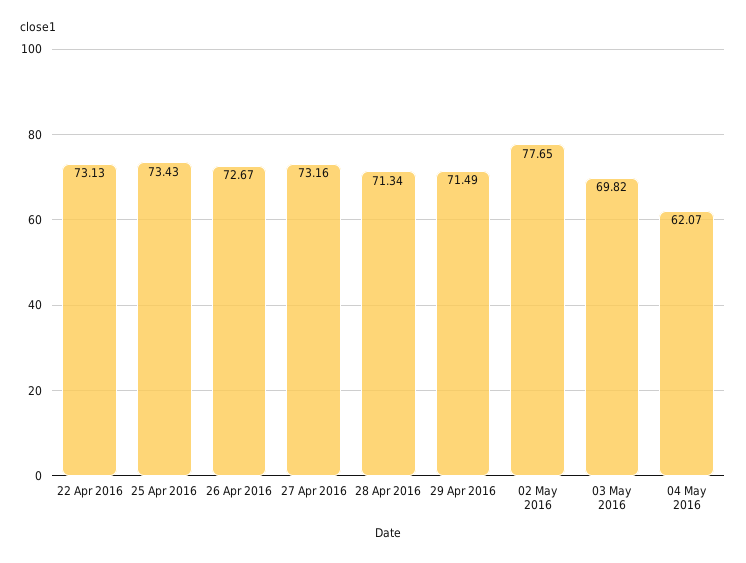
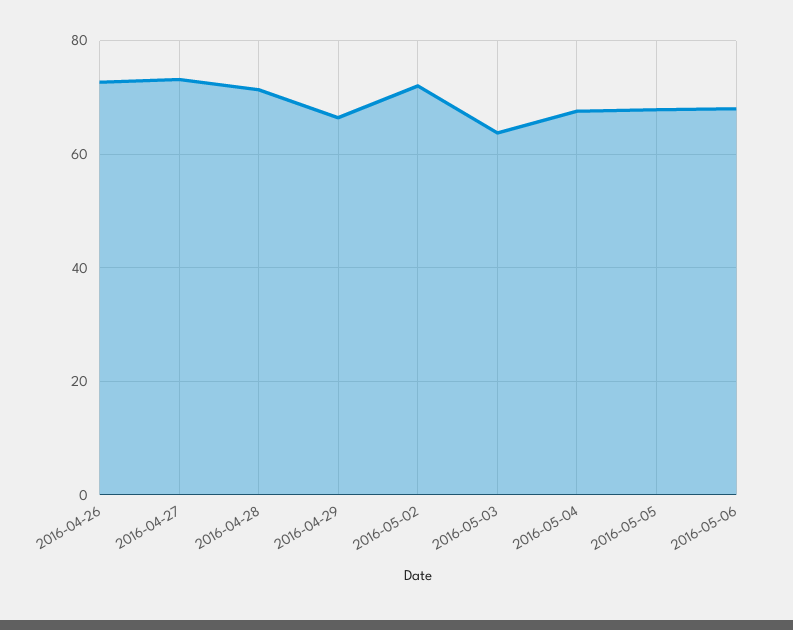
22 Apr 2016: 73.13 -> none
25 Apr 2016: 73.43 -> none
29 Apr 2016: 71.49 -> 66
02 May 2016: 77.65 -> 72
03 May 2016: 69.82 -> 64
04 May 2016: 62.07 -> 68
2016-05-05: none -> 68
2016-05-06: none -> 68

